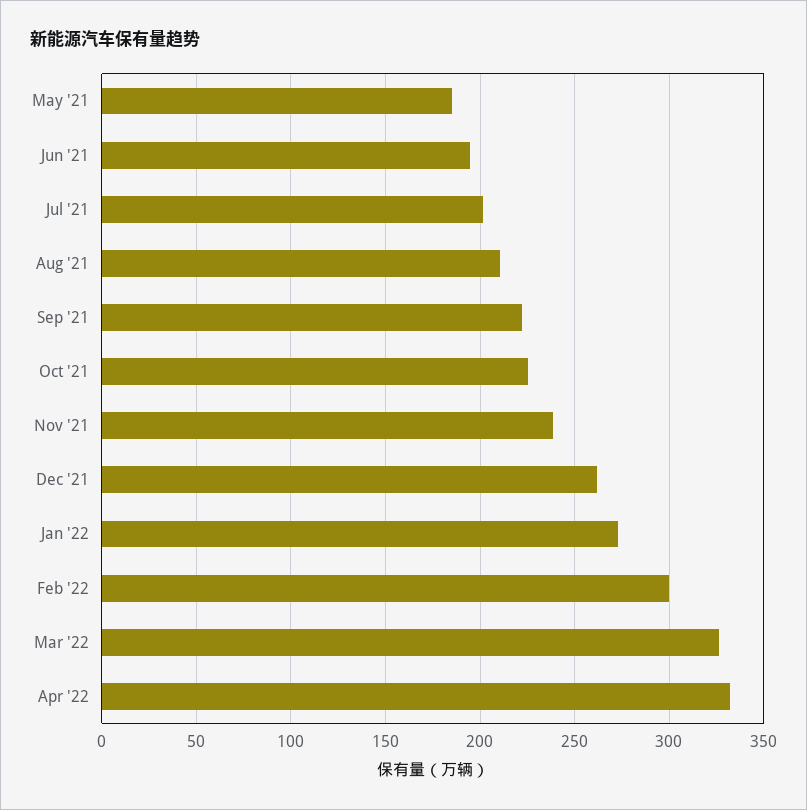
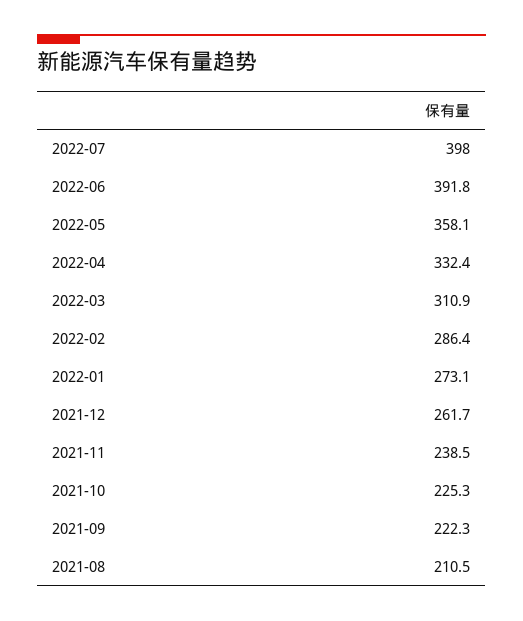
May '21: 185 -> none
Jun '21: 195 -> none
Jul '21: 200 -> none
Feb '22: 300 -> 286.4
Mar '22: 325 -> 310.9
2022-07: none -> 398
2022-06: none -> 391.8
2022-05: none -> 358.1

